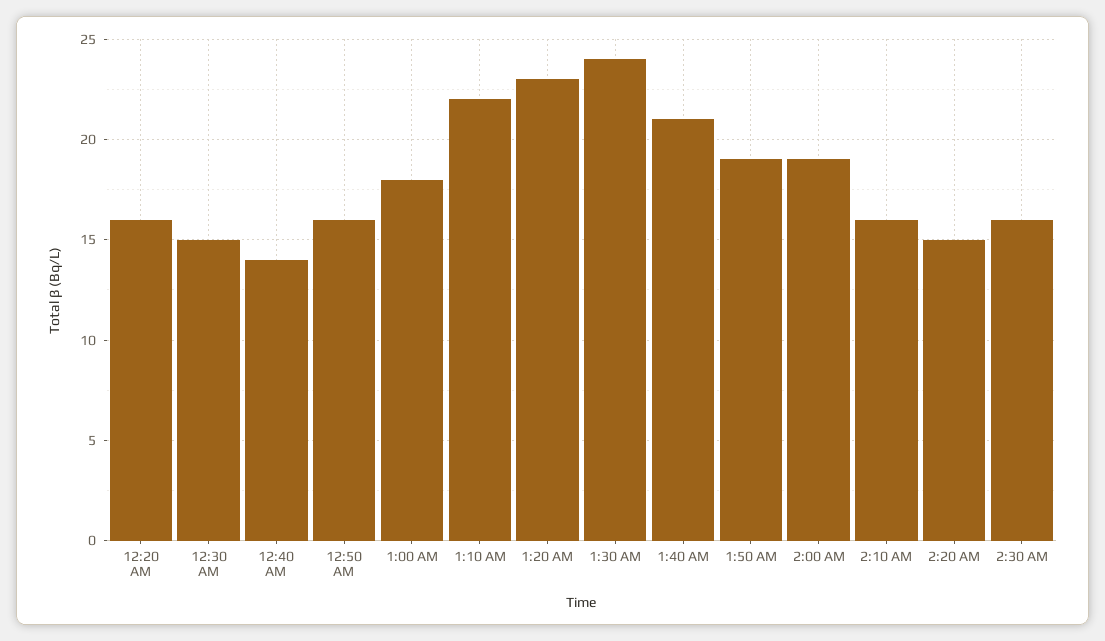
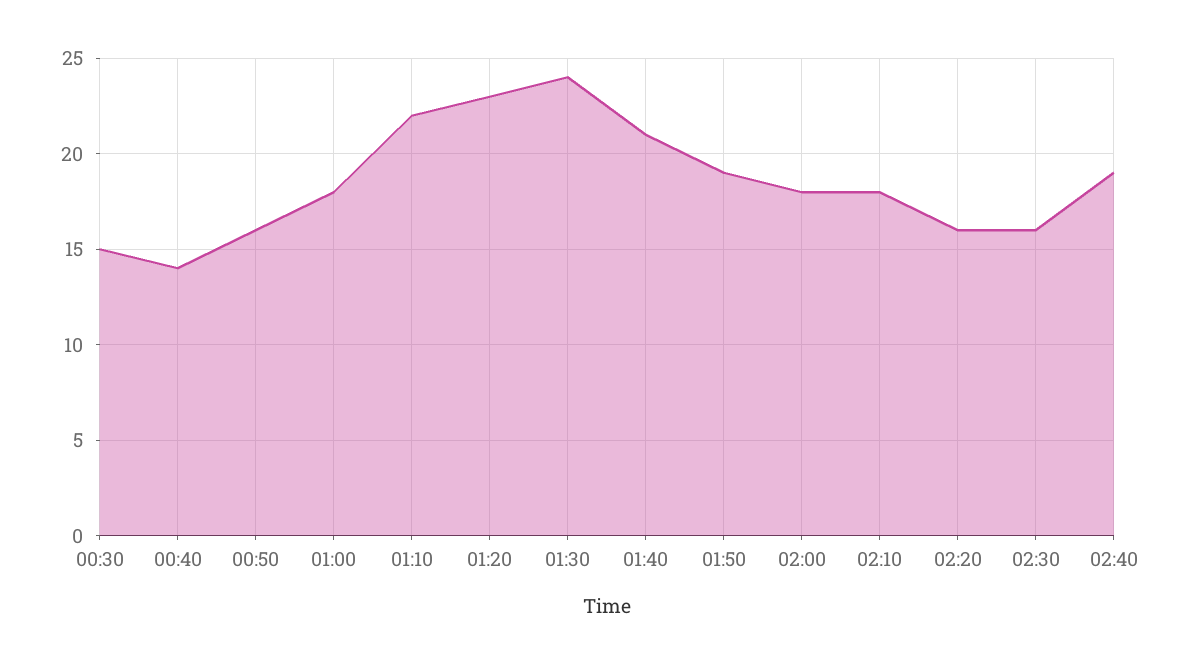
12:20 AM: 16 -> none
2:00 AM: 19 -> 18
2:10 AM: 16 -> 18
2:20 AM: 15 -> 16
02:40: none -> 19

